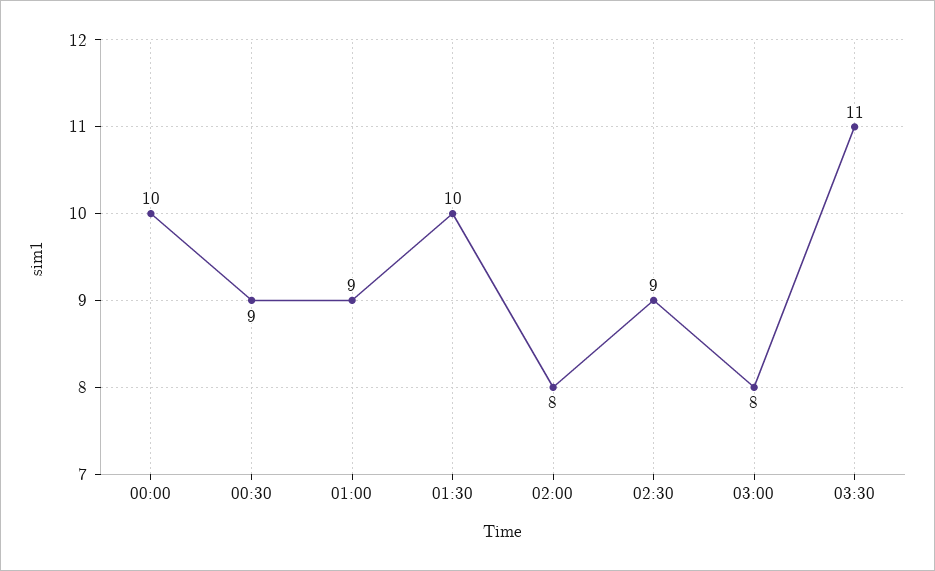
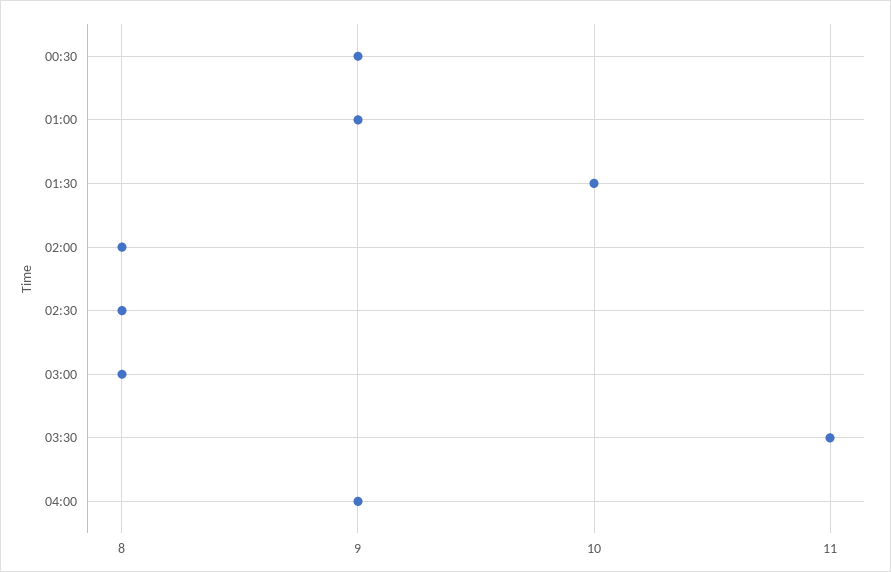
00:00: 10 -> none
02:30: 9 -> 8
04:00: none -> 9

